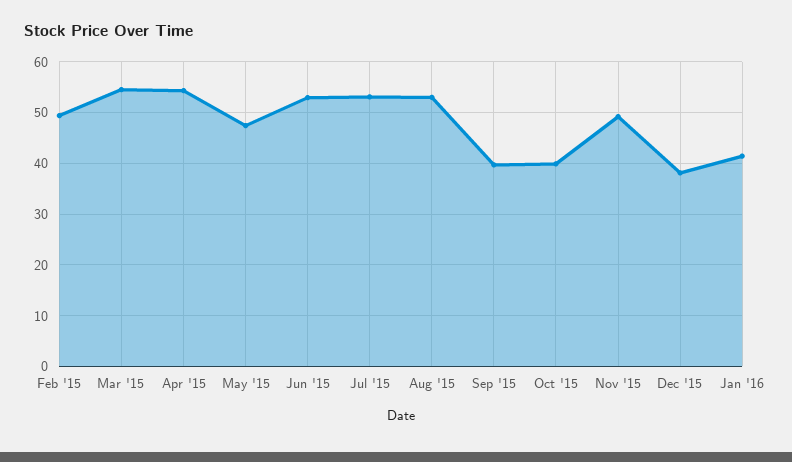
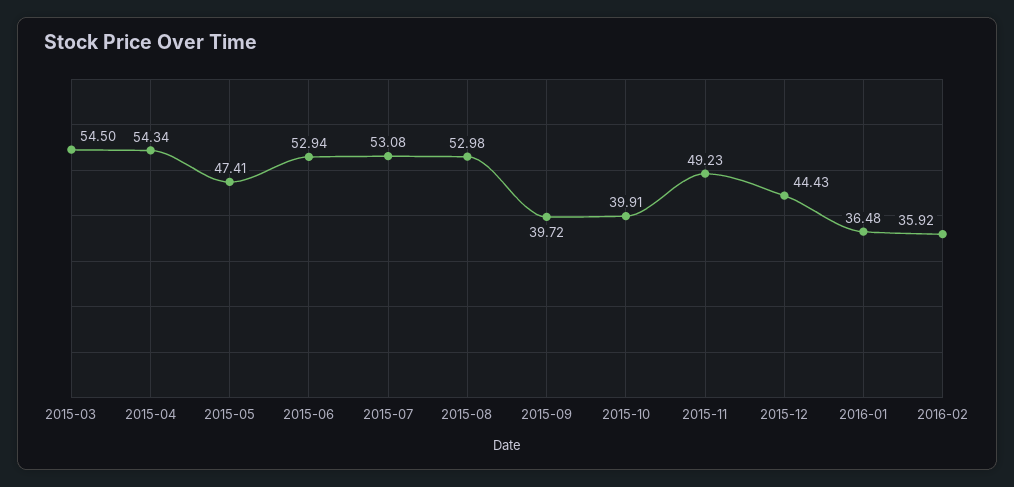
Feb '15: 50 -> none
Dec '15: 38 -> 44.43
Jan '16: 42 -> 36.48
2016-02: none -> 35.92

